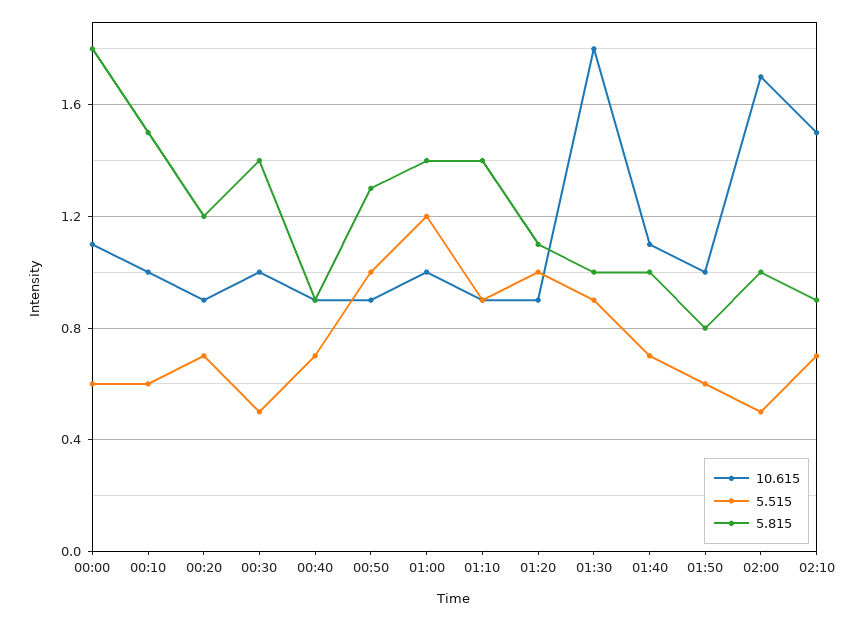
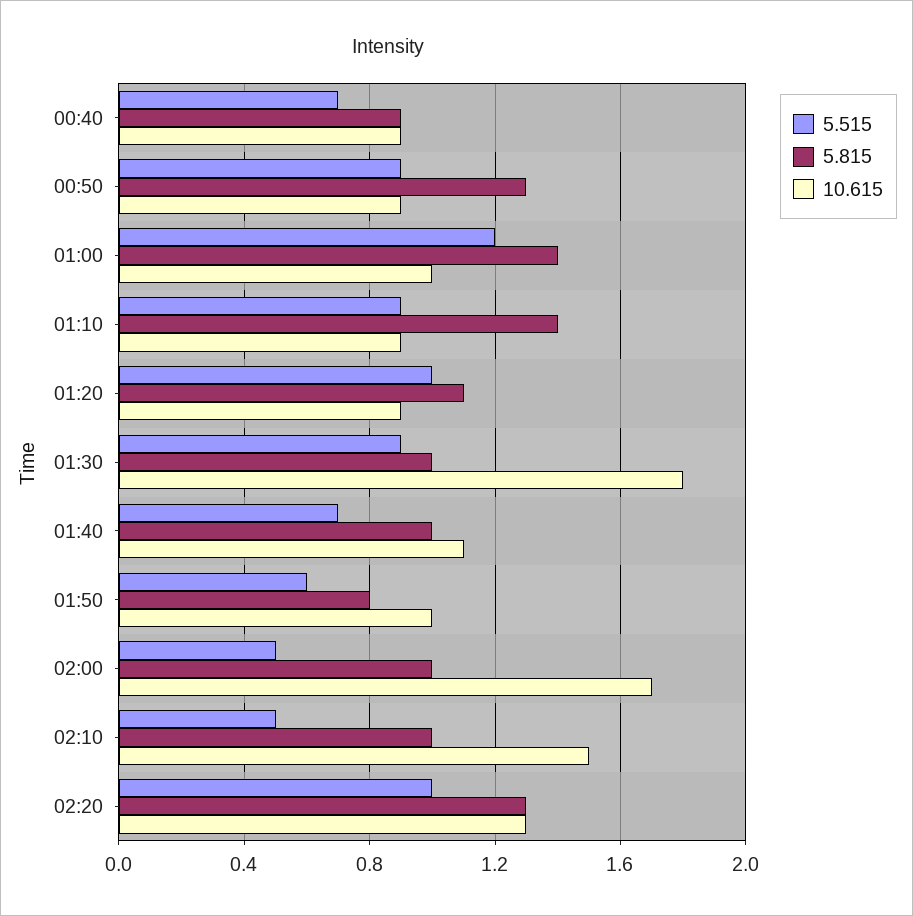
10.615, 00:00: 1.1 -> none
5.515, 00:00: 0.6 -> none
5.815, 00:00: 1.8 -> none
10.615, 00:10: 1 -> none
5.515, 00:10: 0.6 -> none
5.815, 00:10: 1.5 -> none
10.615, 00:20: 0.9 -> none
5.515, 00:20: 0.7 -> none
5.815, 00:20: 1.2 -> none
10.615, 00:30: 1 -> none
5.515, 00:30: 0.5 -> none
5.815, 00:30: 1.4 -> none
5.515, 00:50: 1 -> 0.9
5.515, 02:10: 0.7 -> 0.5
5.815, 02:10: 0.9 -> 1
5.515, 02:20: none -> 1
5.815, 02:20: none -> 1.3
10.615, 02:20: none -> 1.3

